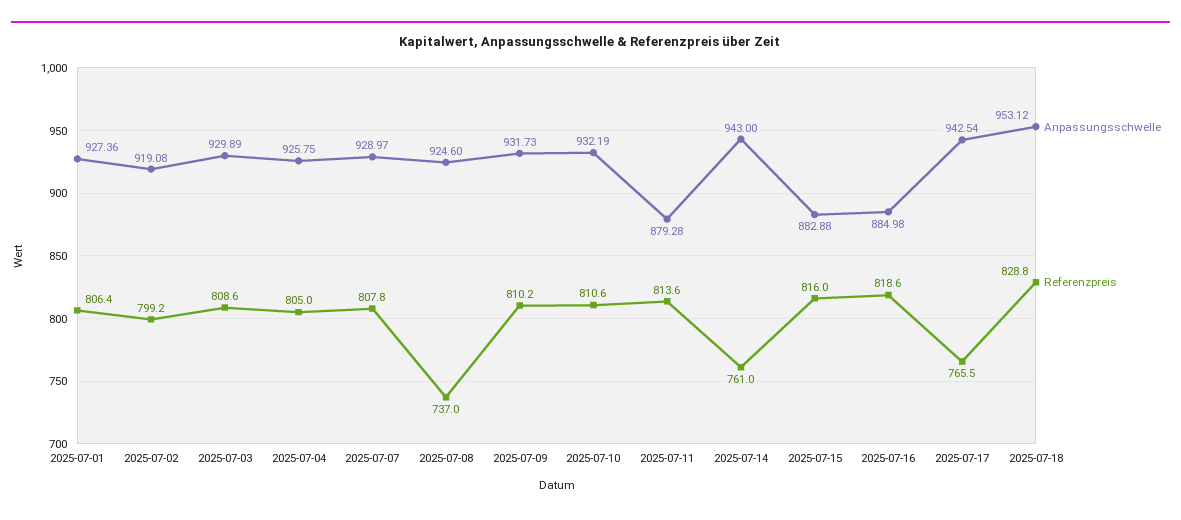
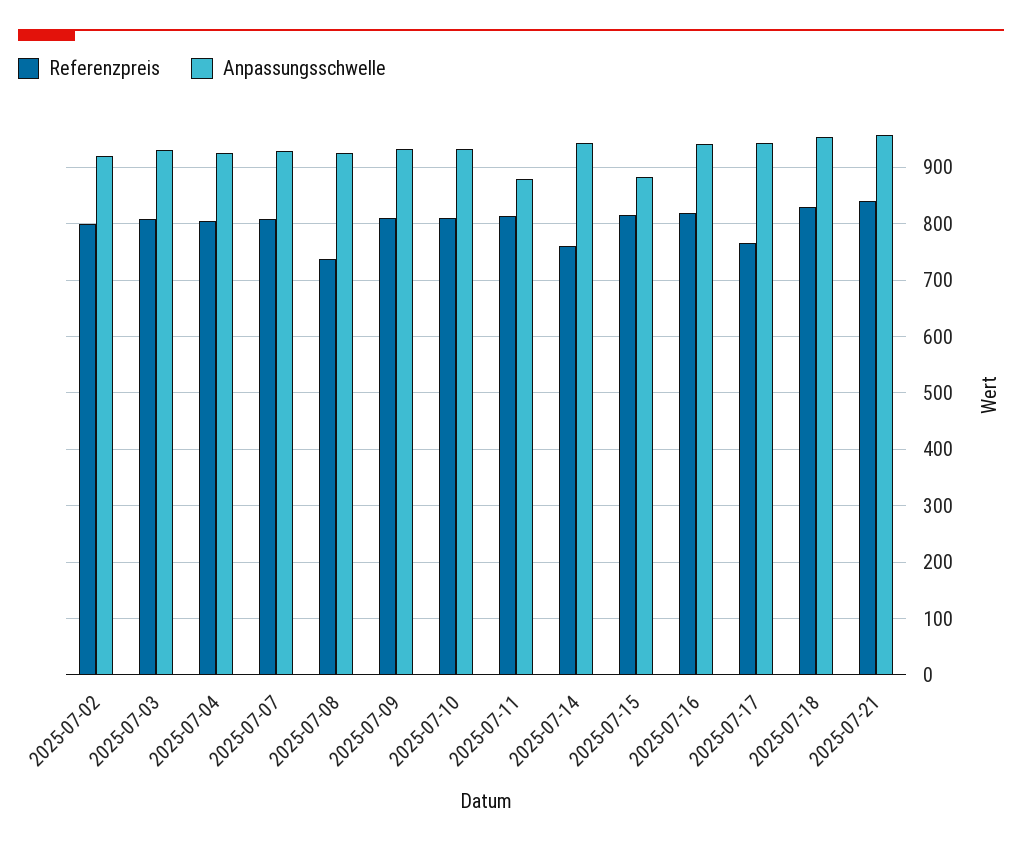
Anpassungsschwelle, 2025-07-01: 927.36 -> none
Referenzpreis, 2025-07-01: 806.4 -> none
Anpassungsschwelle, 2025-07-16: 884.98 -> 940
Referenzpreis, 2025-07-21: none -> 840
Anpassungsschwelle, 2025-07-21: none -> 960

